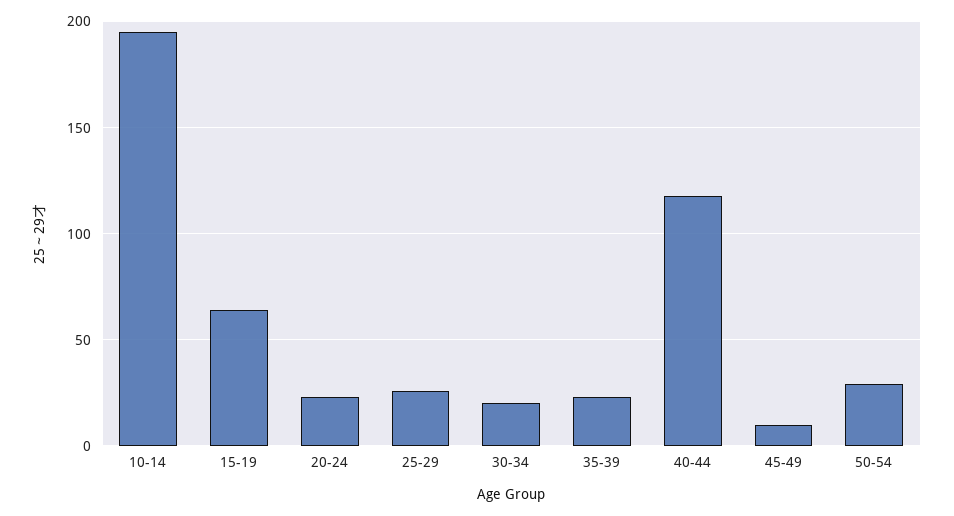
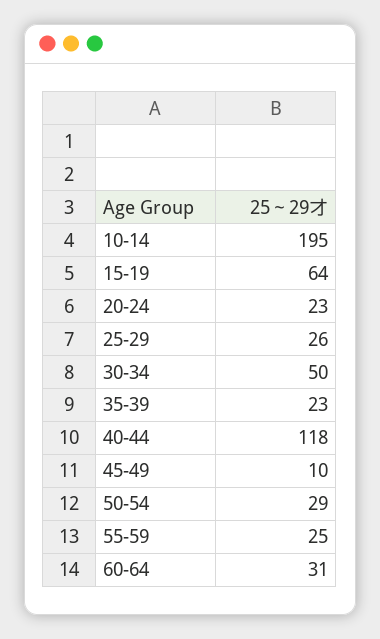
30-34: 20 -> 50
55-59: none -> 25
60-64: none -> 31

